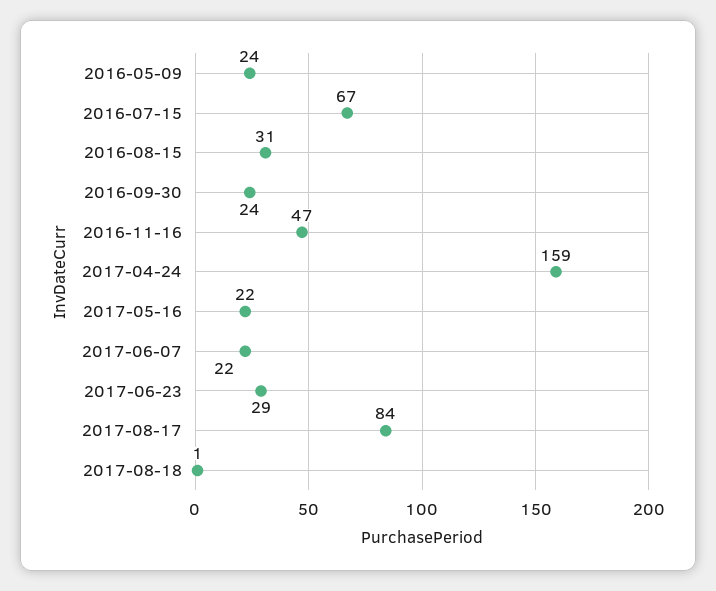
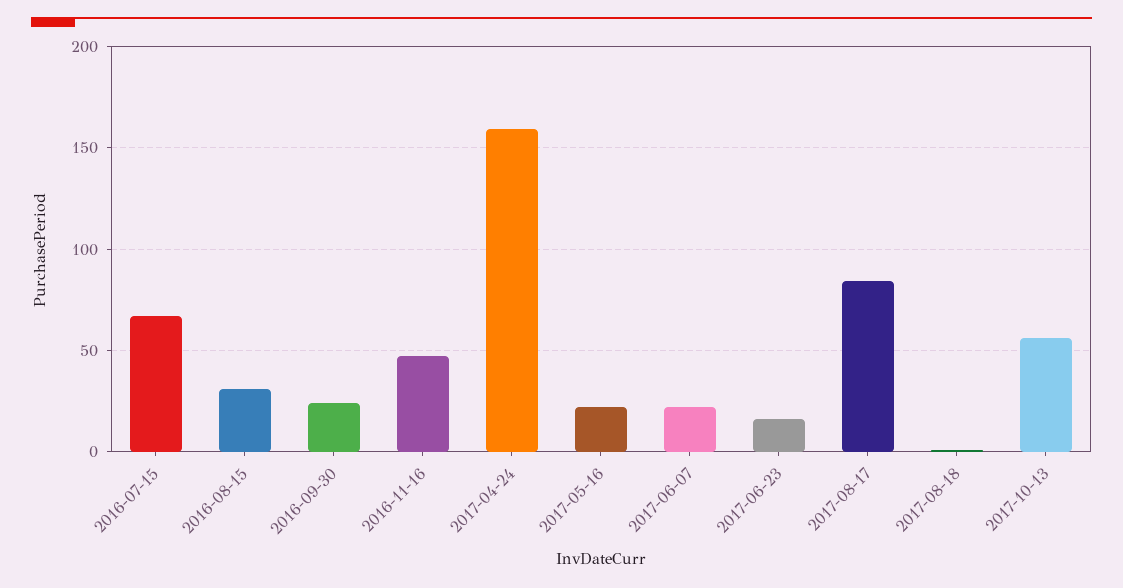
2016-05-09: 24 -> none
2017-06-23: 29 -> 15
2017-10-13: none -> 55

